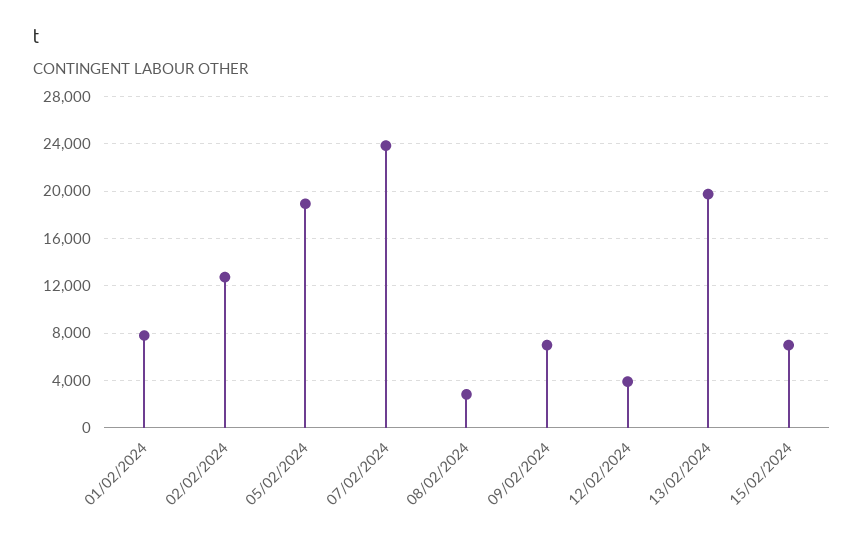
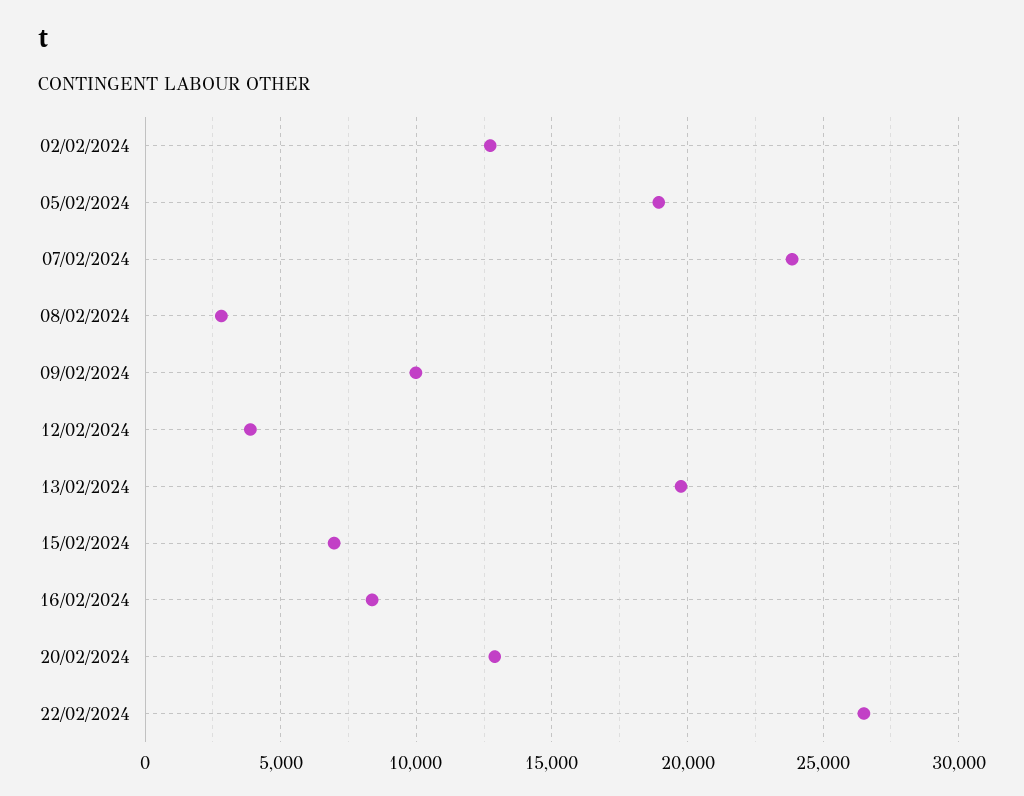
01/02/2024: 8000 -> none
09/02/2024: 7000 -> 10000
16/02/2024: none -> 8500
20/02/2024: none -> 13000
22/02/2024: none -> 26500

